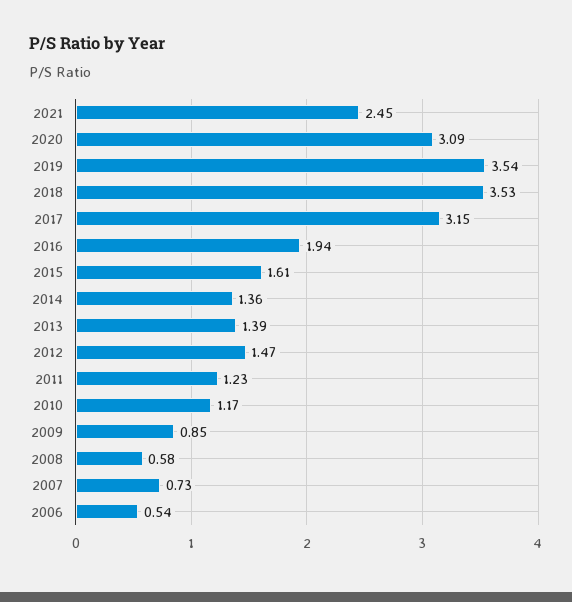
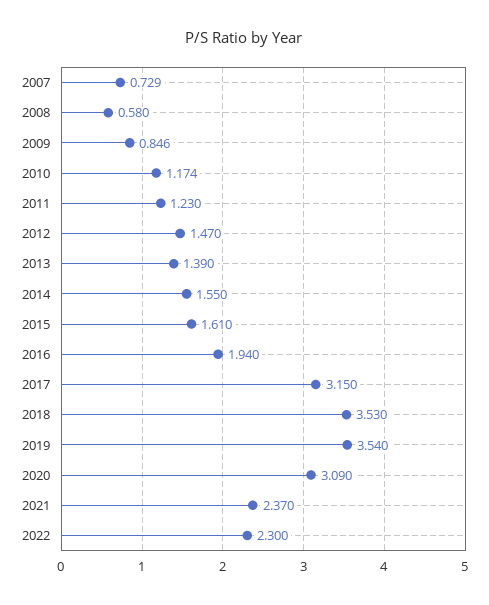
2021: 2.45 -> 2.37
2014: 1.36 -> 1.55
2006: 0.54 -> none
2022: none -> 2.3

